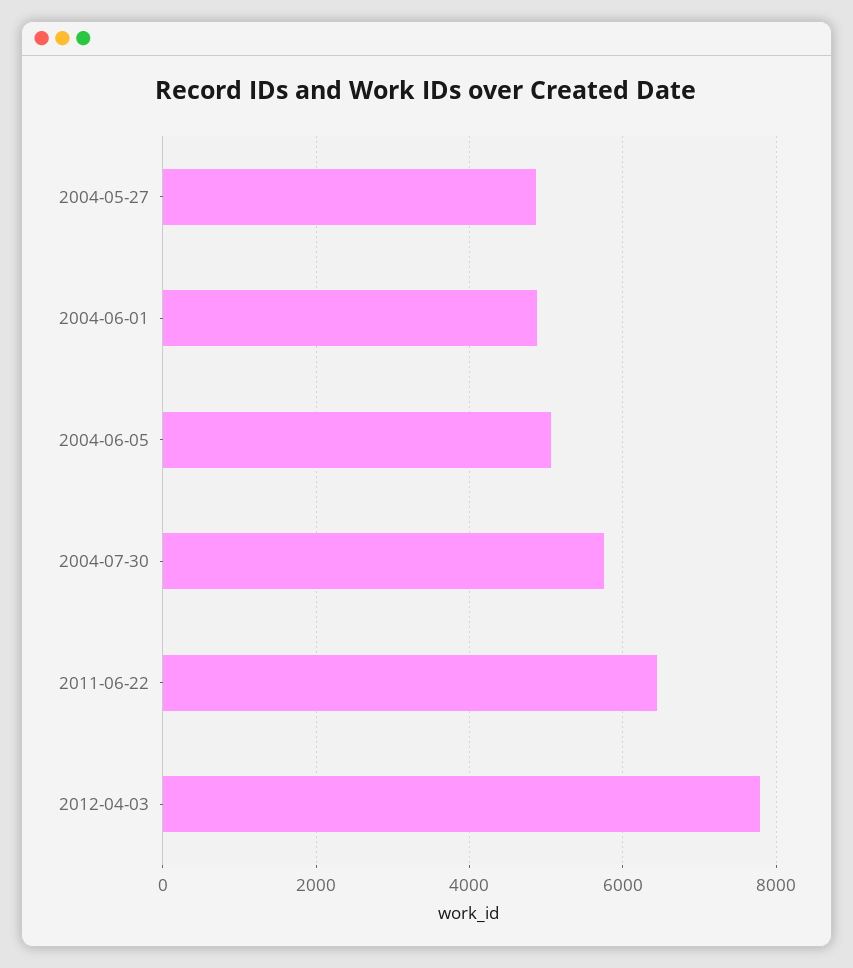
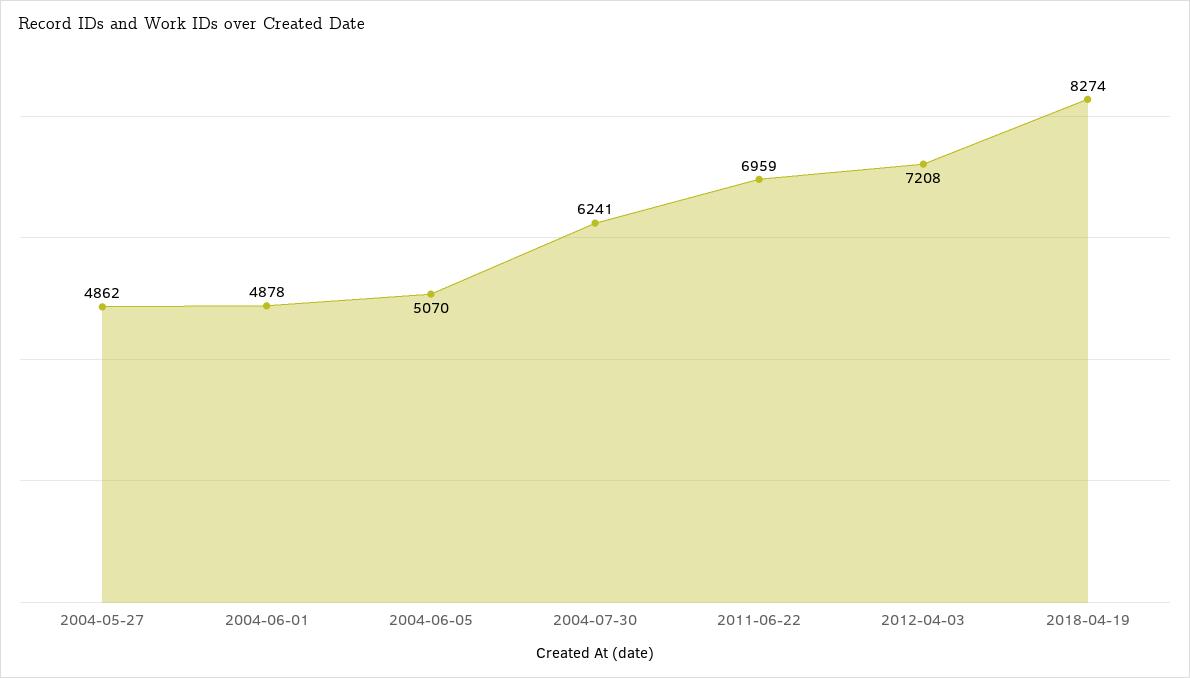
2004-07-30: 5800 -> 6241
2011-06-22: 6400 -> 6959
2012-04-03: 7800 -> 7208
2018-04-19: none -> 8274

